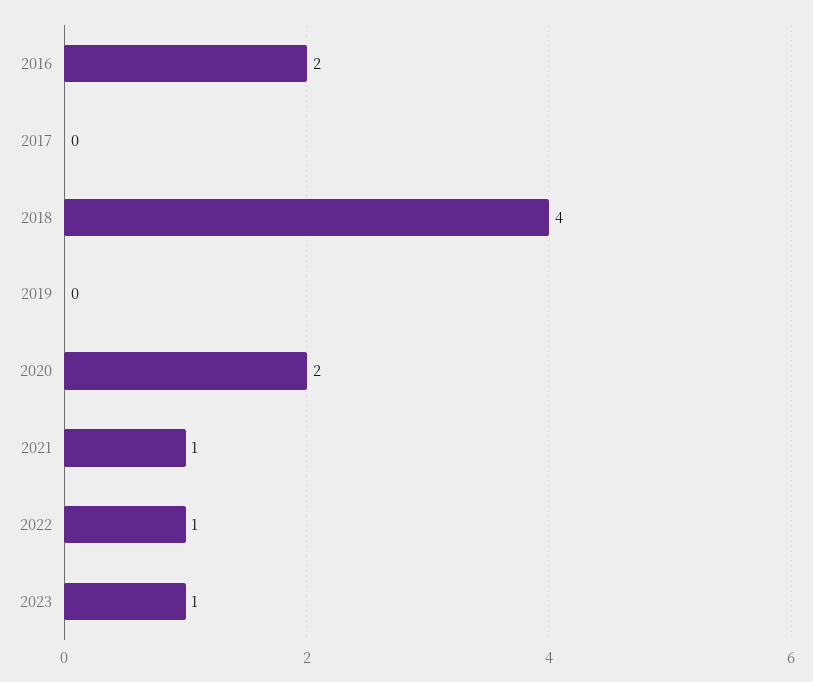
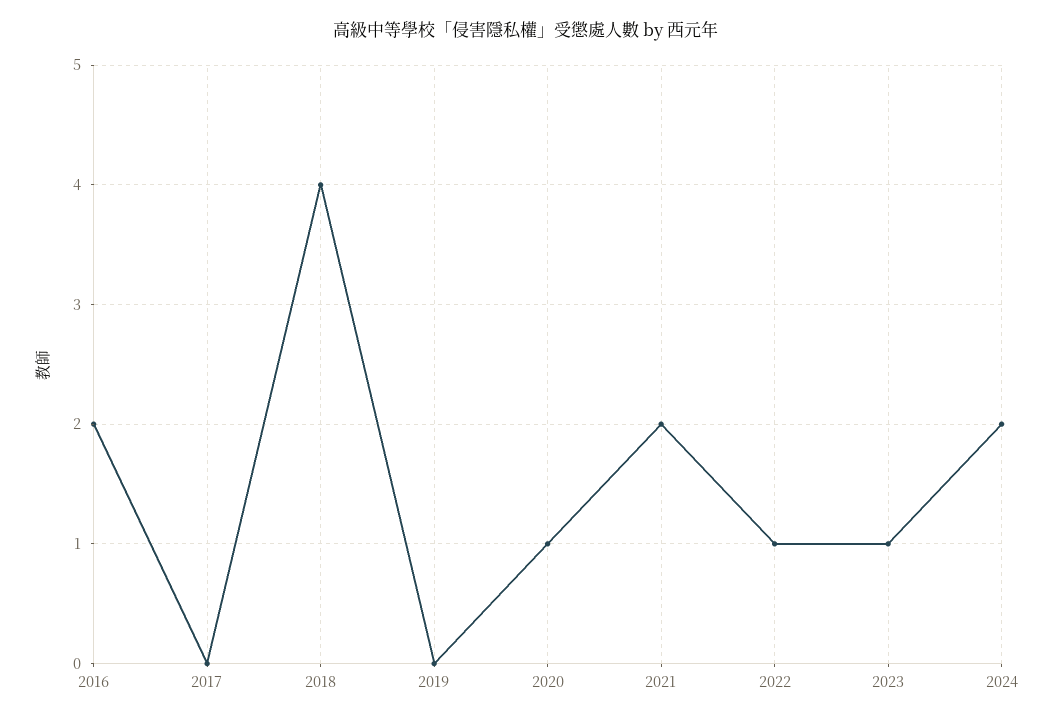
2020: 2 -> 1
2021: 1 -> 2
2024: none -> 2

